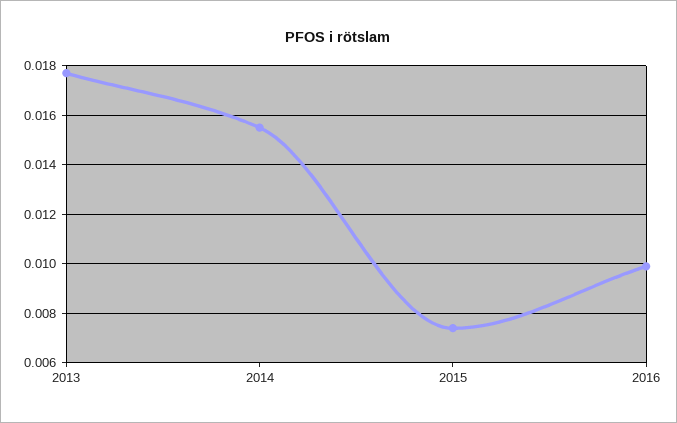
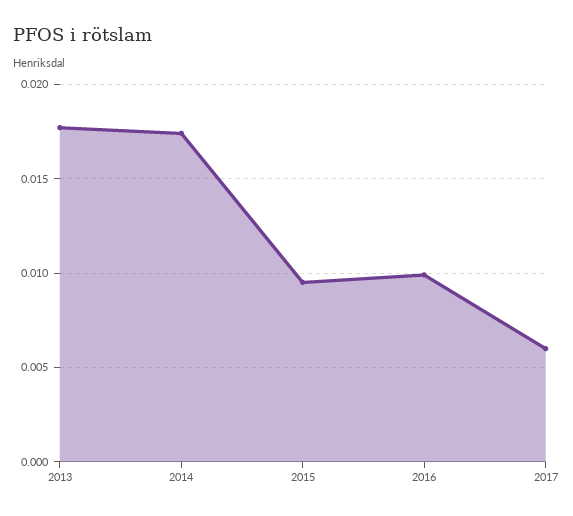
2014: 0.0155 -> 0.0175
2015: 0.0075 -> 0.0095
2017: none -> 0.006

